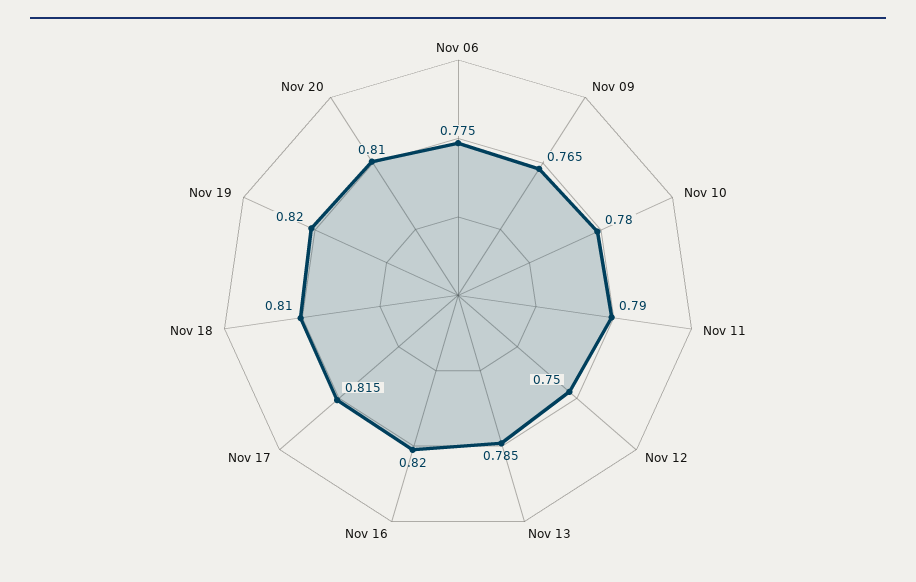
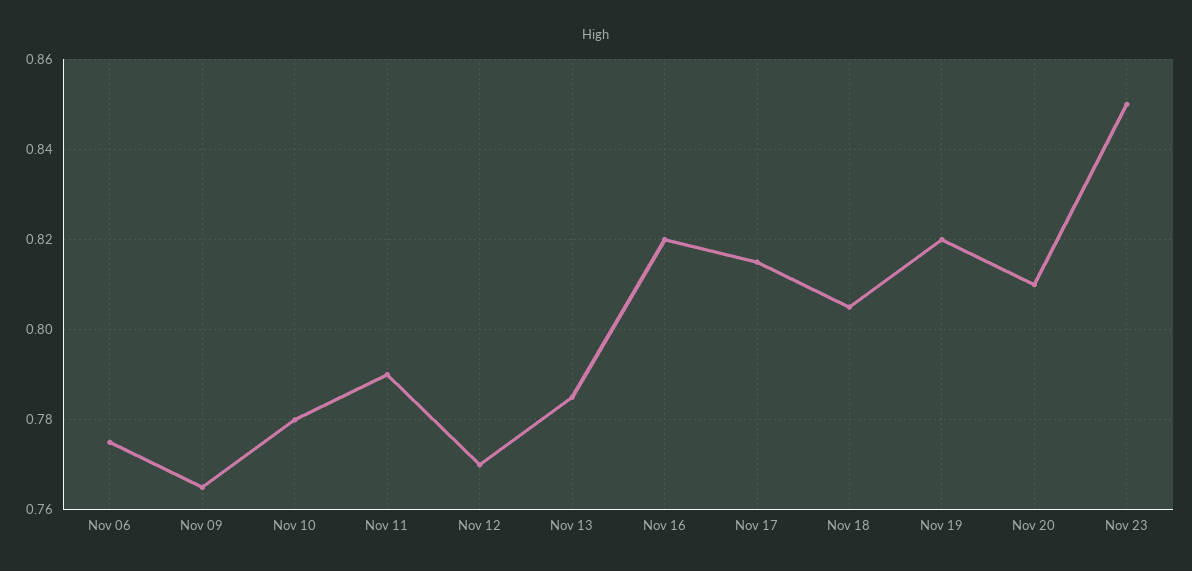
Nov 12: 0.75 -> 0.77
Nov 18: 0.81 -> 0.805
Nov 23: none -> 0.85

